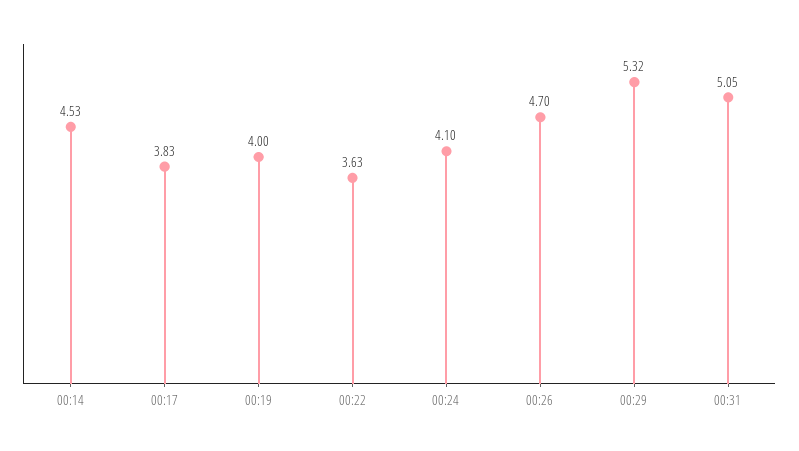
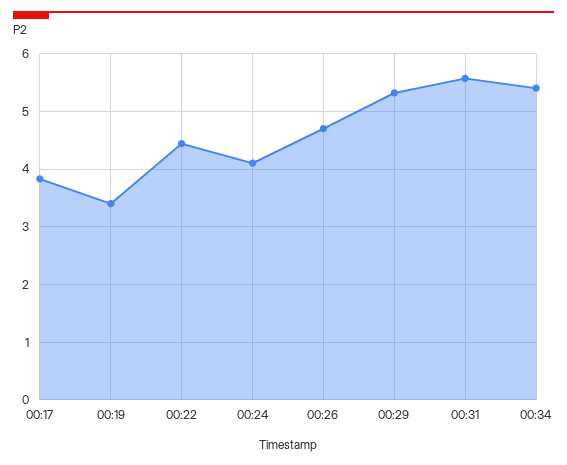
00:14: 4.53 -> none
00:19: 4 -> 3.4
00:22: 3.63 -> 4.4
00:31: 5.05 -> 5.6
00:34: none -> 5.4

